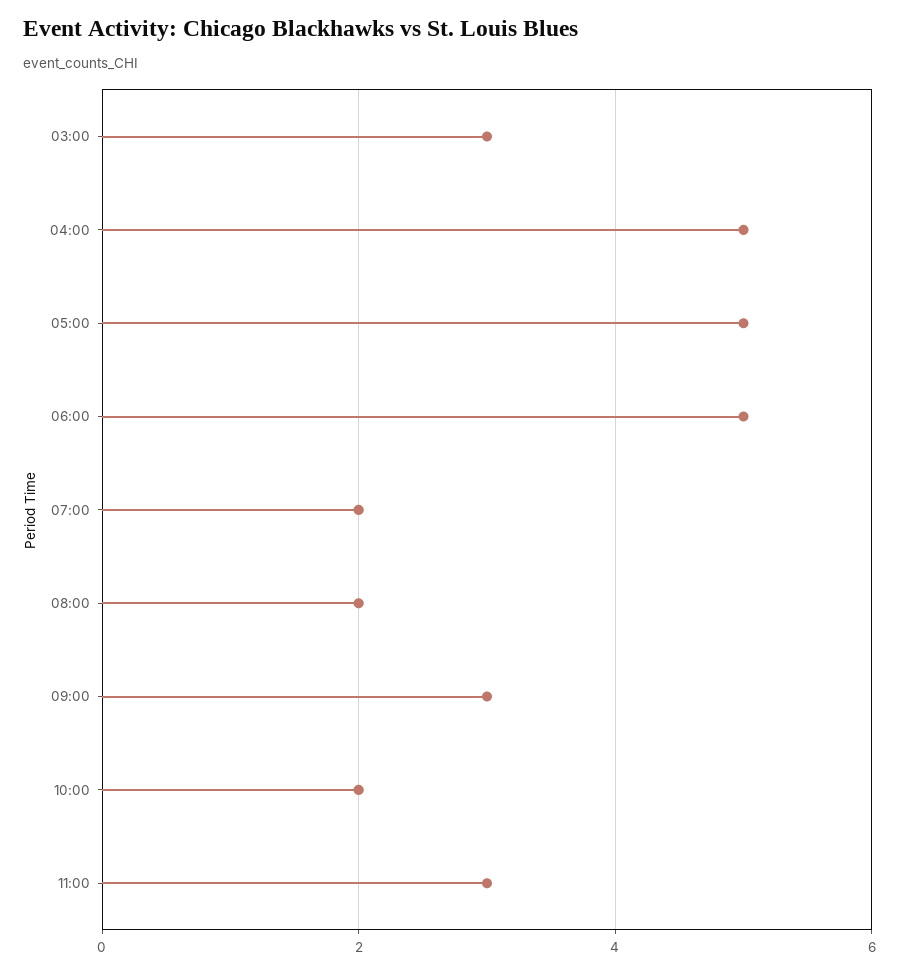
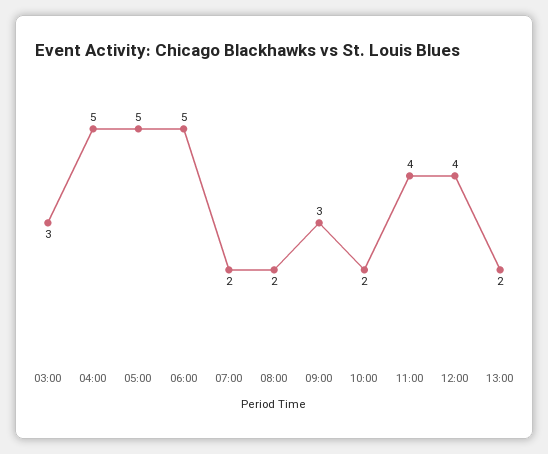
11:00: 3 -> 4
12:00: none -> 4
13:00: none -> 2

